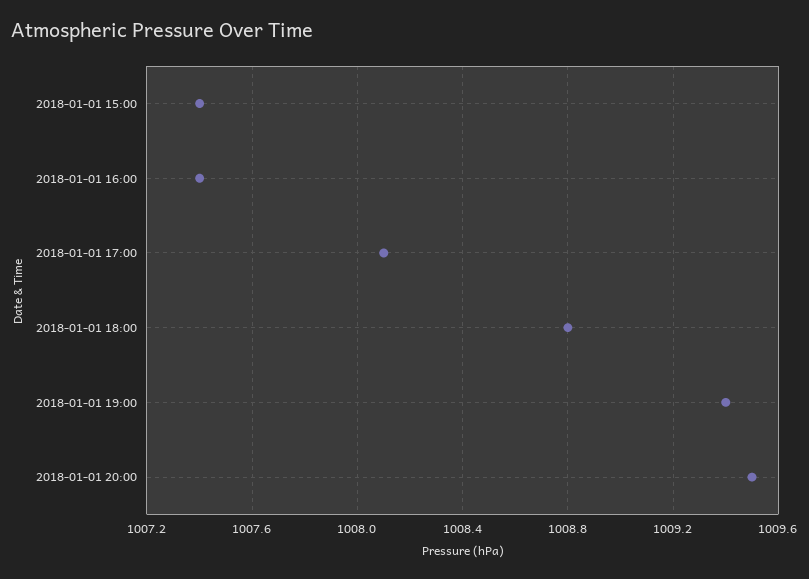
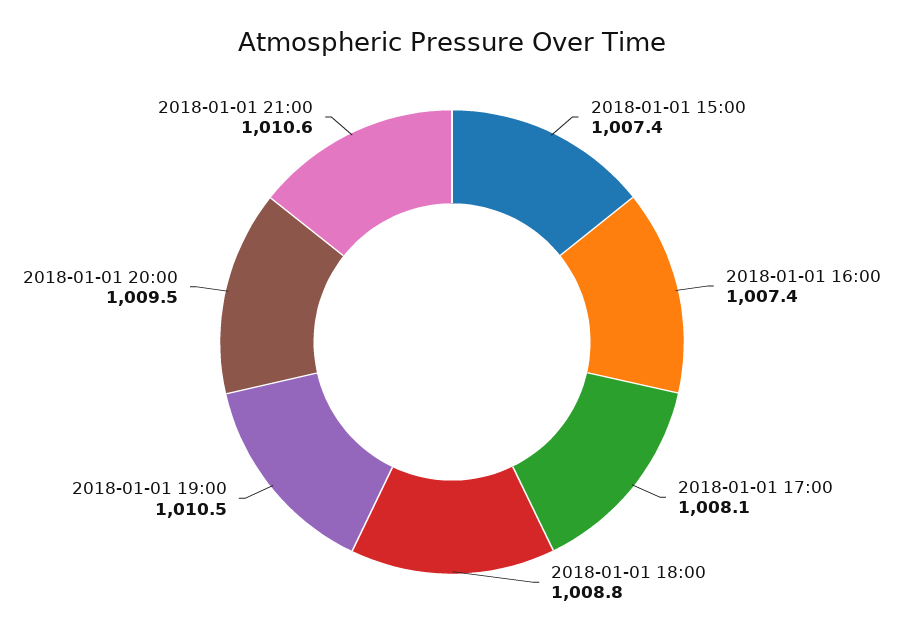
2018-01-01 19:00: 1009.4 -> 1010.5
2018-01-01 21:00: none -> 1010.6

